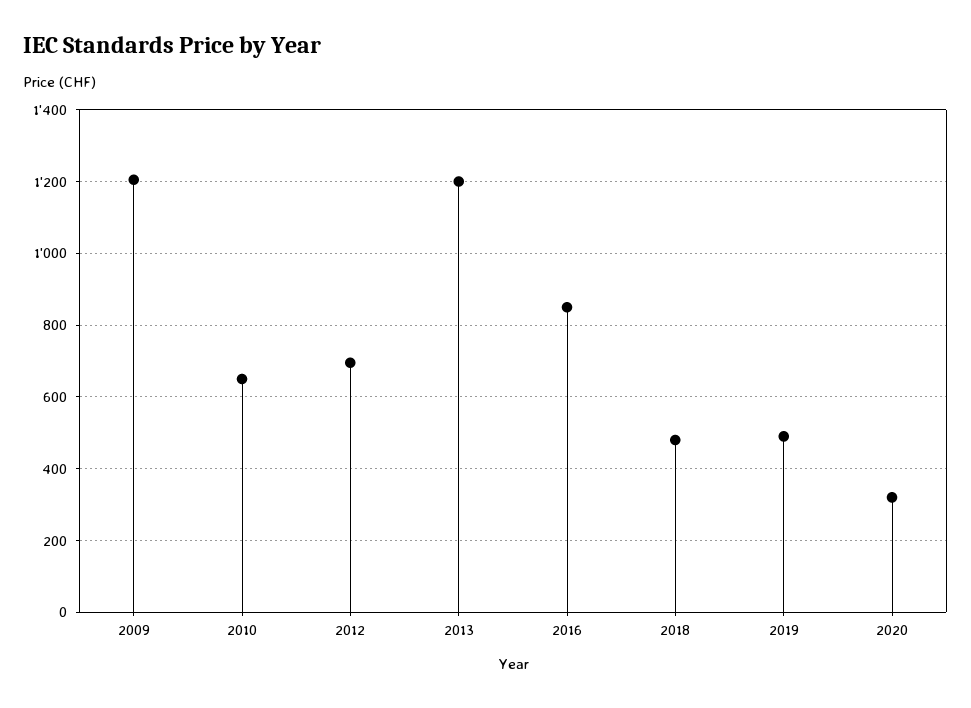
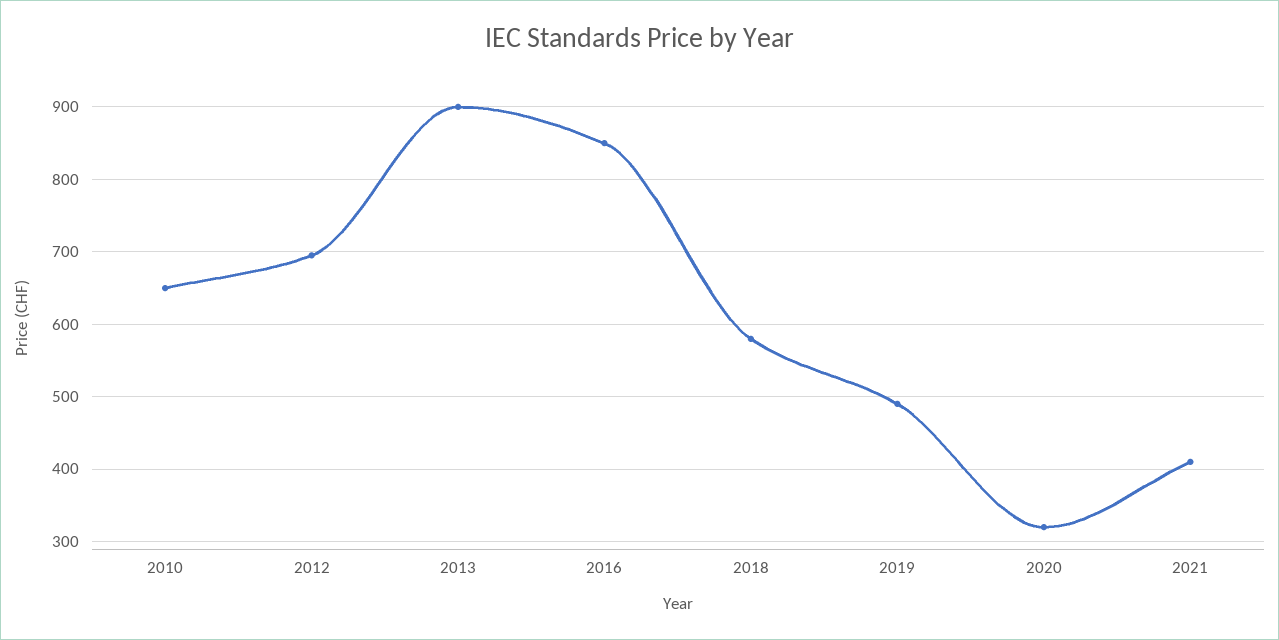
2009: 1200 -> none
2013: 1200 -> 900
2018: 480 -> 580
2021: none -> 410

